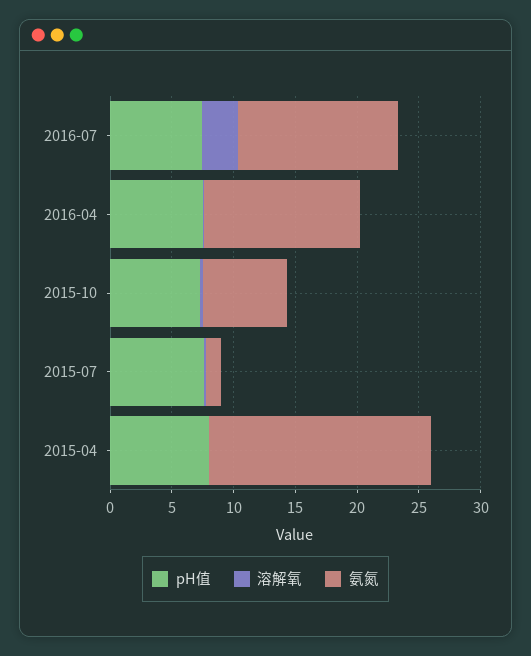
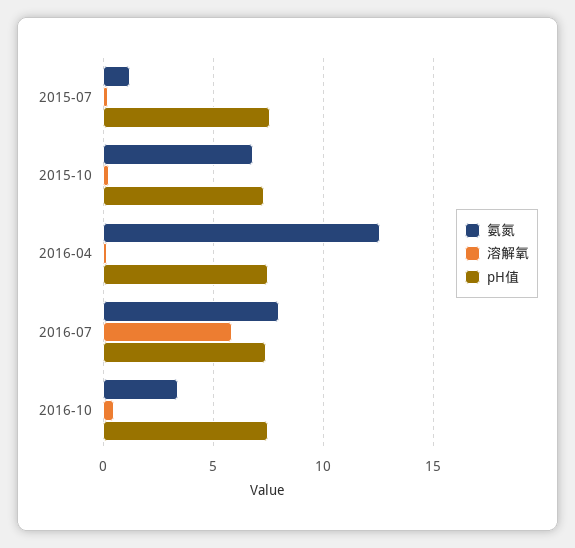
溶解氧, 2016-07: 3 -> 6
氨氮, 2016-07: 13 -> 8
pH值, 2015-04: 8 -> none
溶解氧, 2015-04: 0 -> none
氨氮, 2015-04: 18 -> none
氨氮, 2016-10: none -> 3.5
溶解氧, 2016-10: none -> 0.5
pH值, 2016-10: none -> 7.5

